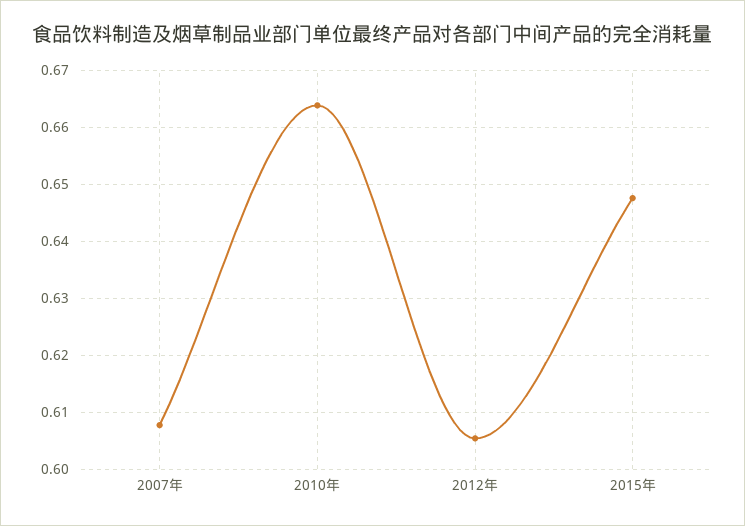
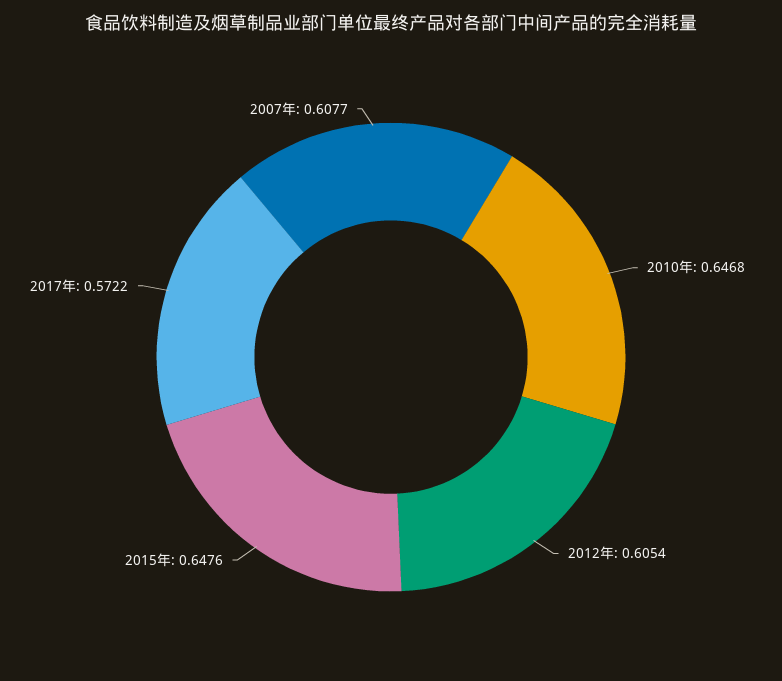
2010年: 0.664 -> 0.6468
2017年: none -> 0.5722

